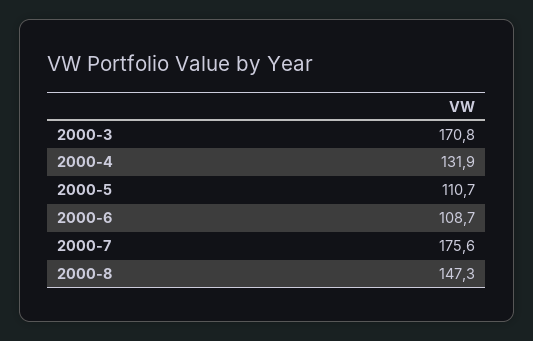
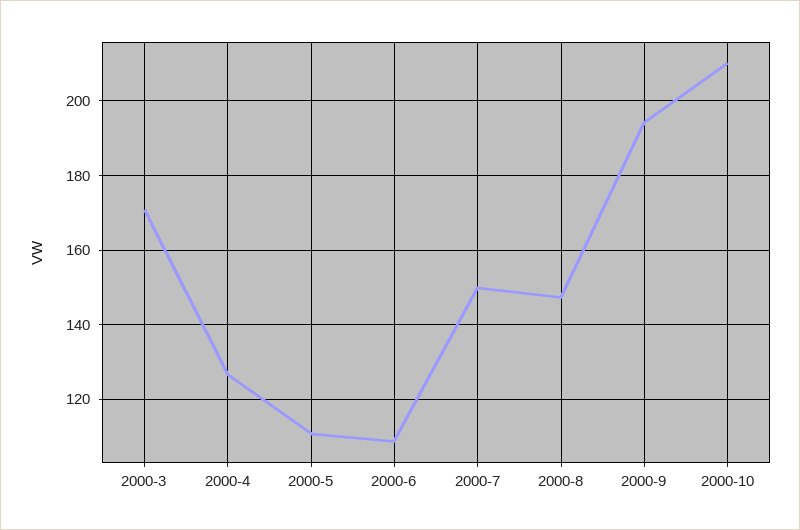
2000-4: 131.9 -> 126
2000-7: 175.6 -> 150
2000-9: none -> 194
2000-10: none -> 210

